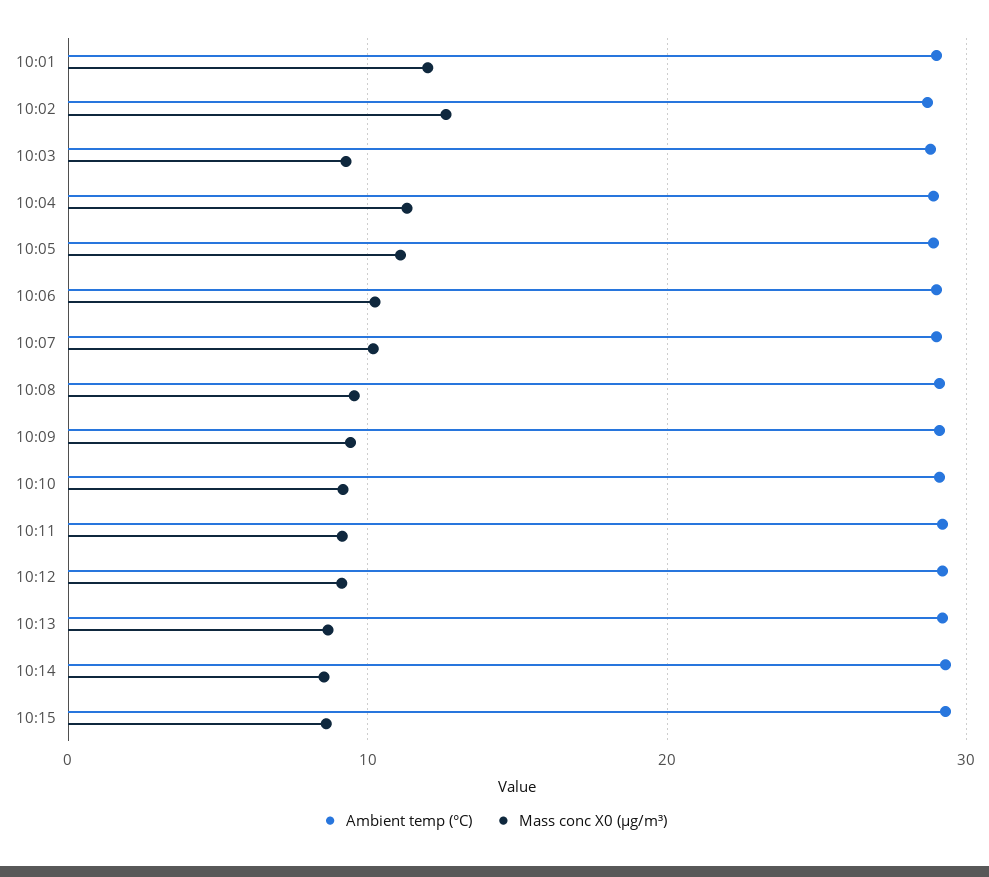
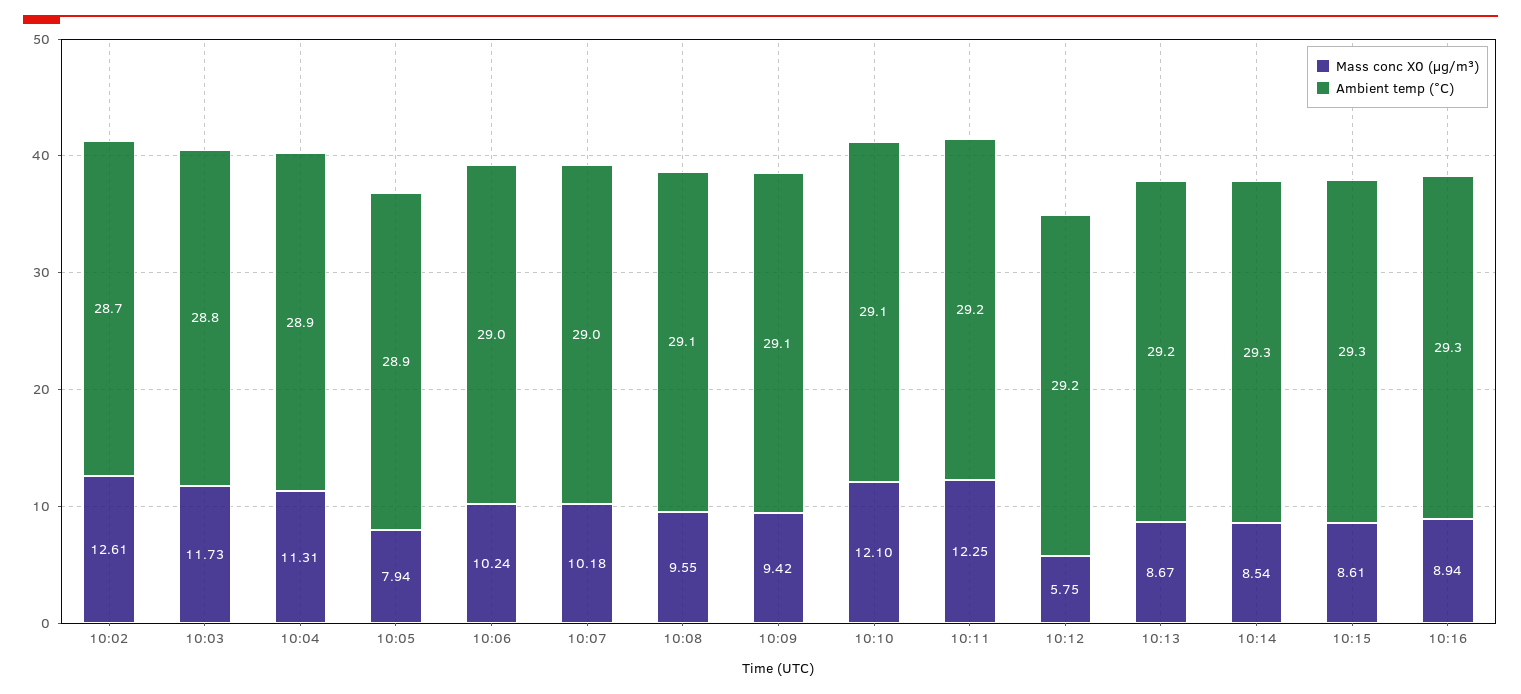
Ambient temp (°C), 10:01: 29 -> none
Mass conc X0 (μg/m³), 10:01: 12 -> none
Mass conc X0 (μg/m³), 10:03: 9 -> 11.73
Mass conc X0 (μg/m³), 10:05: 11 -> 7.94
Mass conc X0 (μg/m³), 10:10: 9 -> 12.1
Mass conc X0 (μg/m³), 10:11: 9 -> 12.25
Mass conc X0 (μg/m³), 10:12: 9 -> 5.75
Mass conc X0 (μg/m³), 10:16: none -> 8.94
Ambient temp (°C), 10:16: none -> 29.3

